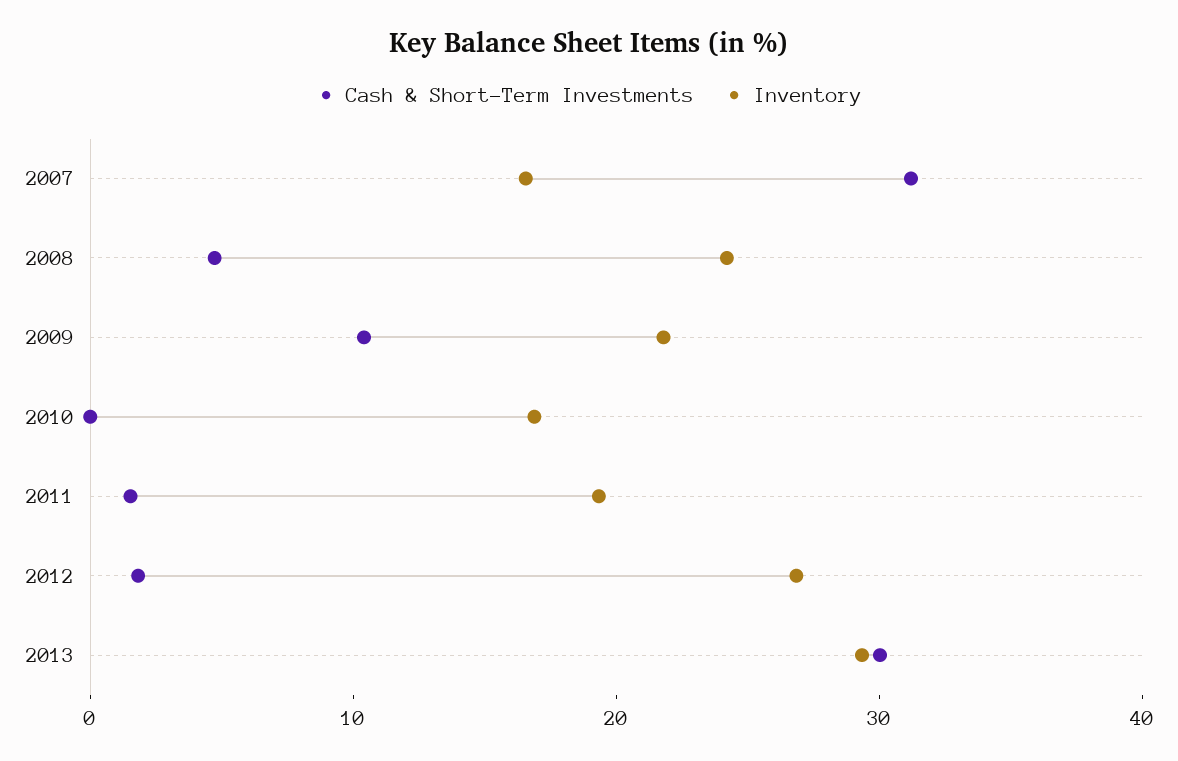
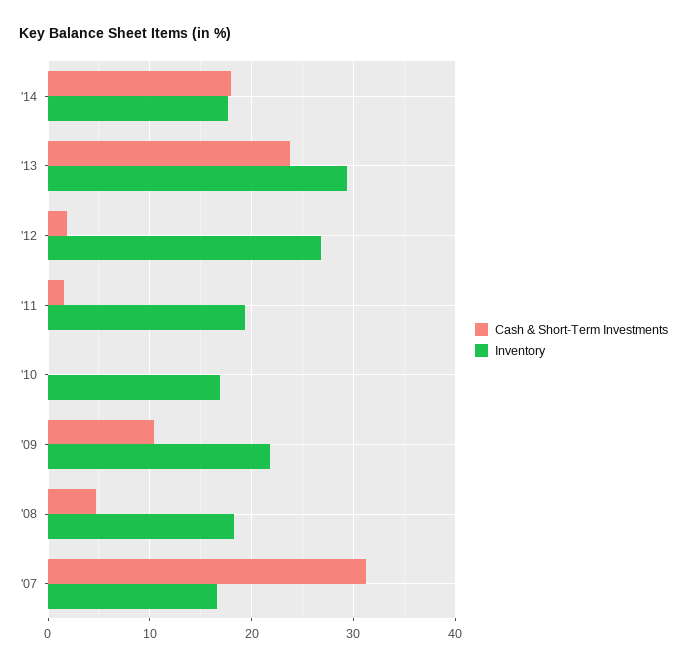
Inventory, 2008: 24 -> 18
Cash & Short-Term Investments, 2013: 30 -> 24
Cash & Short-Term Investments, '14: none -> 18
Inventory, '14: none -> 18

